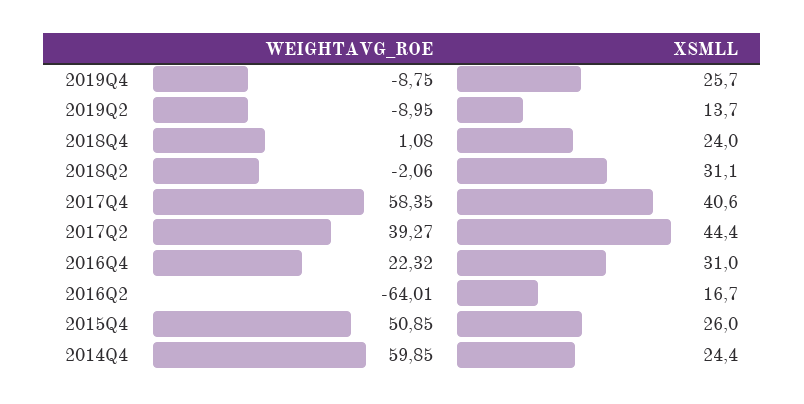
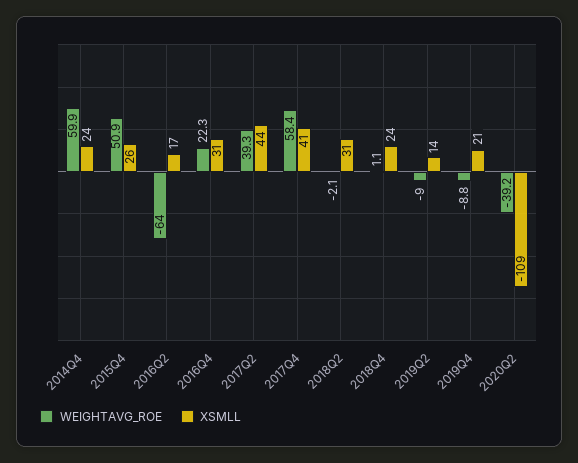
XSMLL, 2019Q4: 25.7 -> 21
WEIGHTAVG_ROE, 2020Q2: none -> -39.2
XSMLL, 2020Q2: none -> -109

